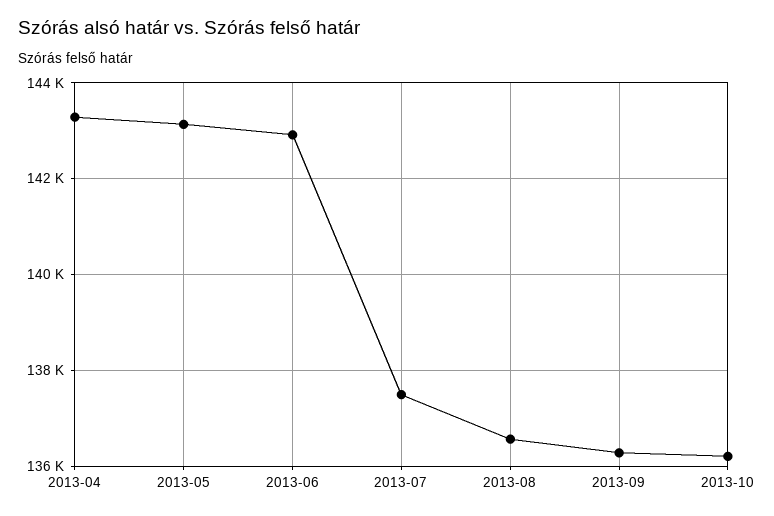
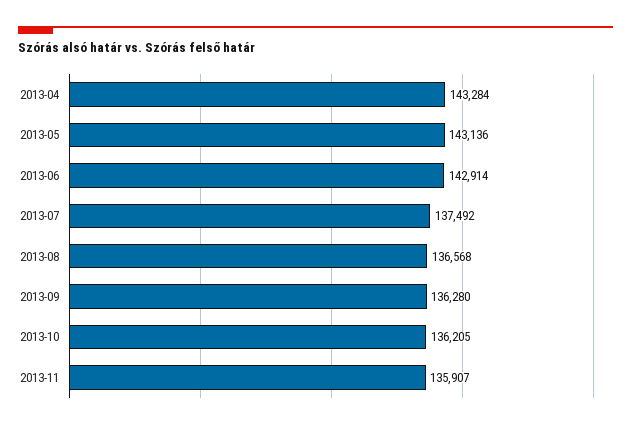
2013-11: none -> 135907

